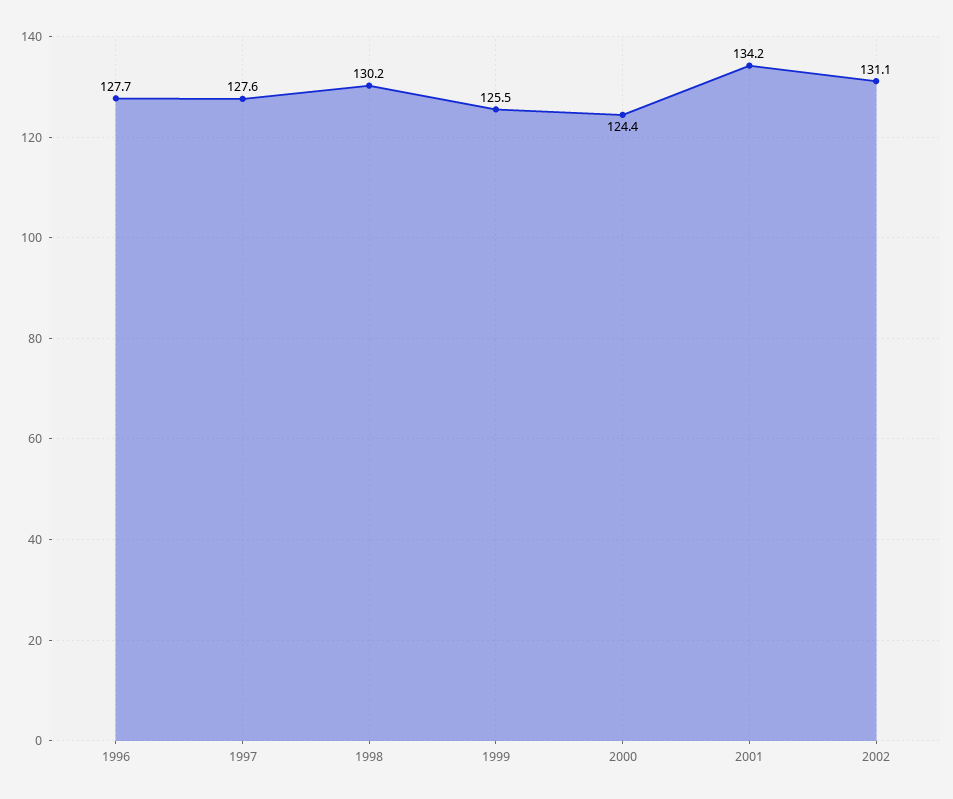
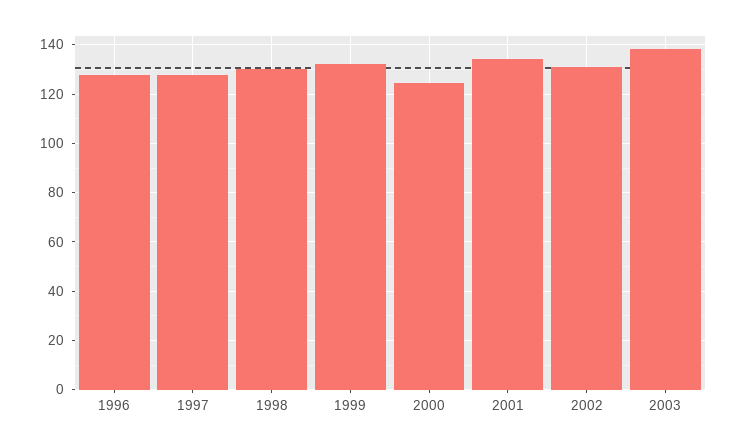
1999: 125.5 -> 132.5
2003: none -> 137.5

